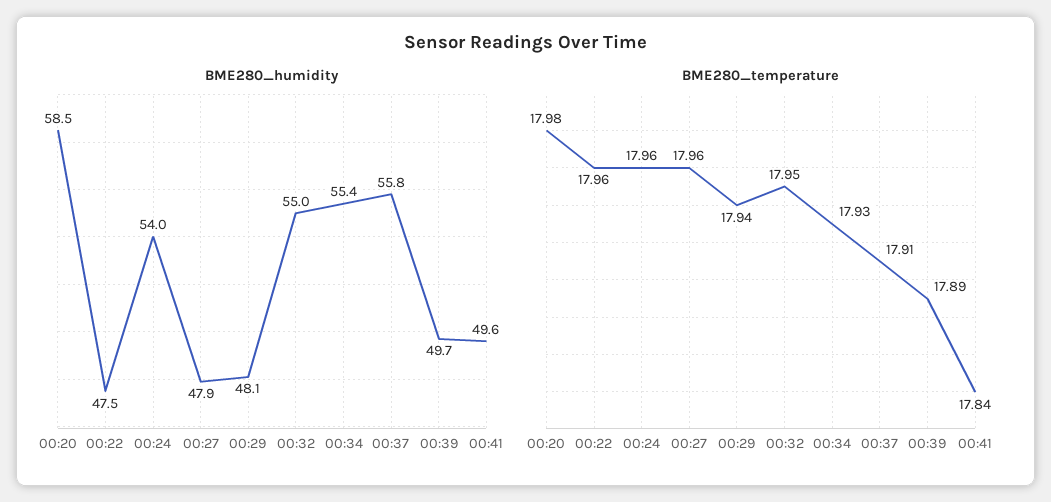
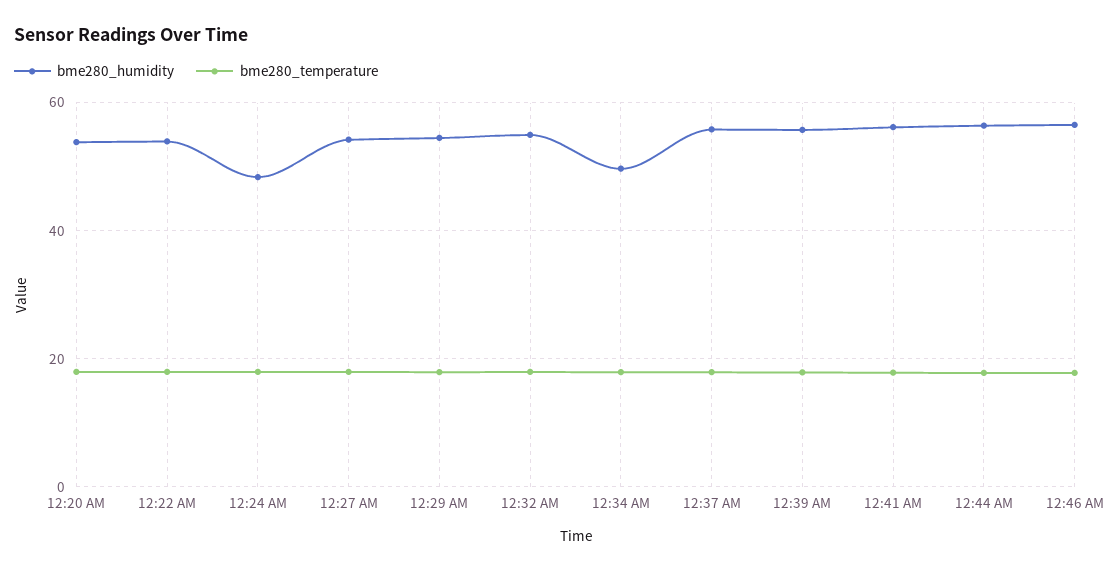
BME280_humidity, 00:20: 58.5 -> 54
BME280_humidity, 00:22: 47.5 -> 54
BME280_humidity, 00:24: 54 -> 48
BME280_humidity, 00:27: 47.9 -> 54
BME280_humidity, 00:29: 48.1 -> 54
BME280_humidity, 00:34: 55.4 -> 50
BME280_humidity, 00:39: 49.7 -> 56
BME280_humidity, 00:41: 49.6 -> 56
BME280_humidity, 12:44 AM: none -> 56
BME280_temperature, 12:44 AM: none -> 18
BME280_humidity, 12:46 AM: none -> 56
BME280_temperature, 12:46 AM: none -> 18

